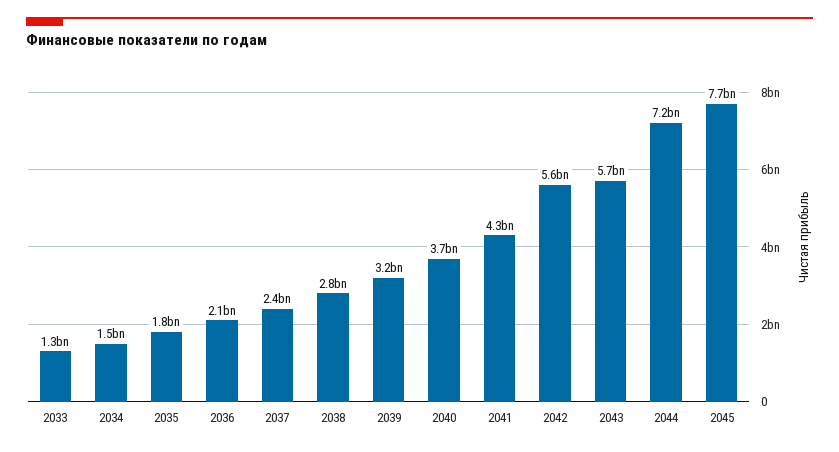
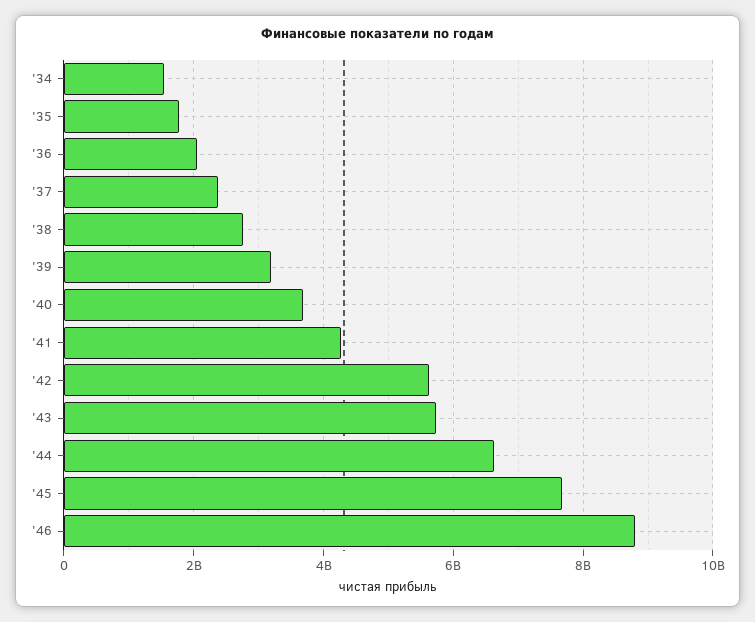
2033: 1300000000 -> none
2044: 7200000000 -> 6600000000
'46: none -> 8800000000

